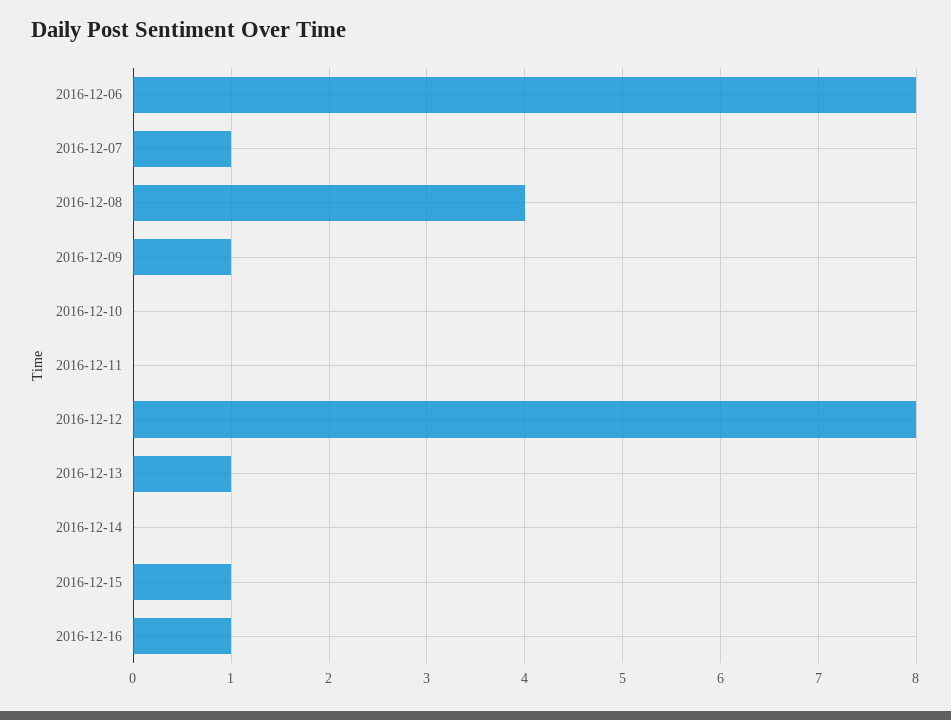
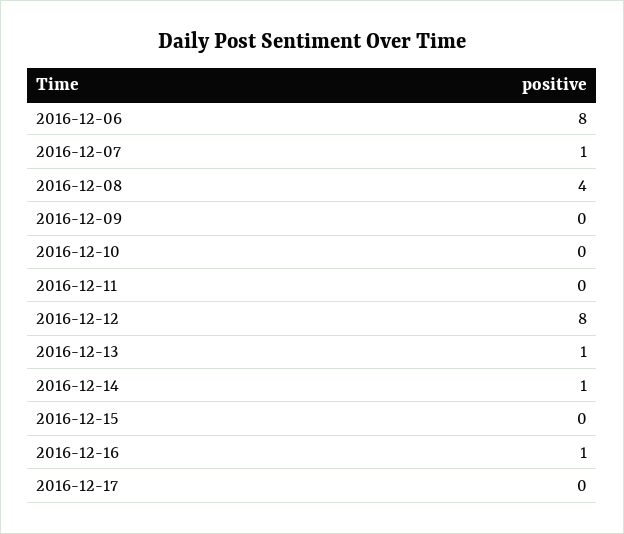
2016-12-09: 1 -> 0
2016-12-14: 0 -> 1
2016-12-15: 1 -> 0
2016-12-17: none -> 0

